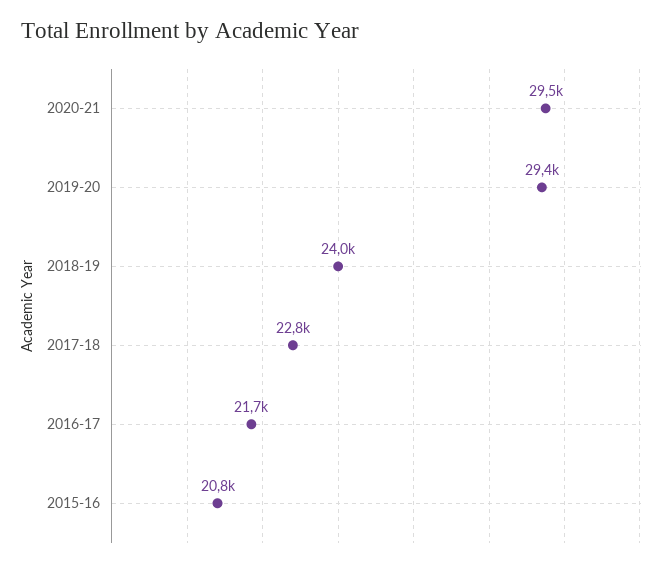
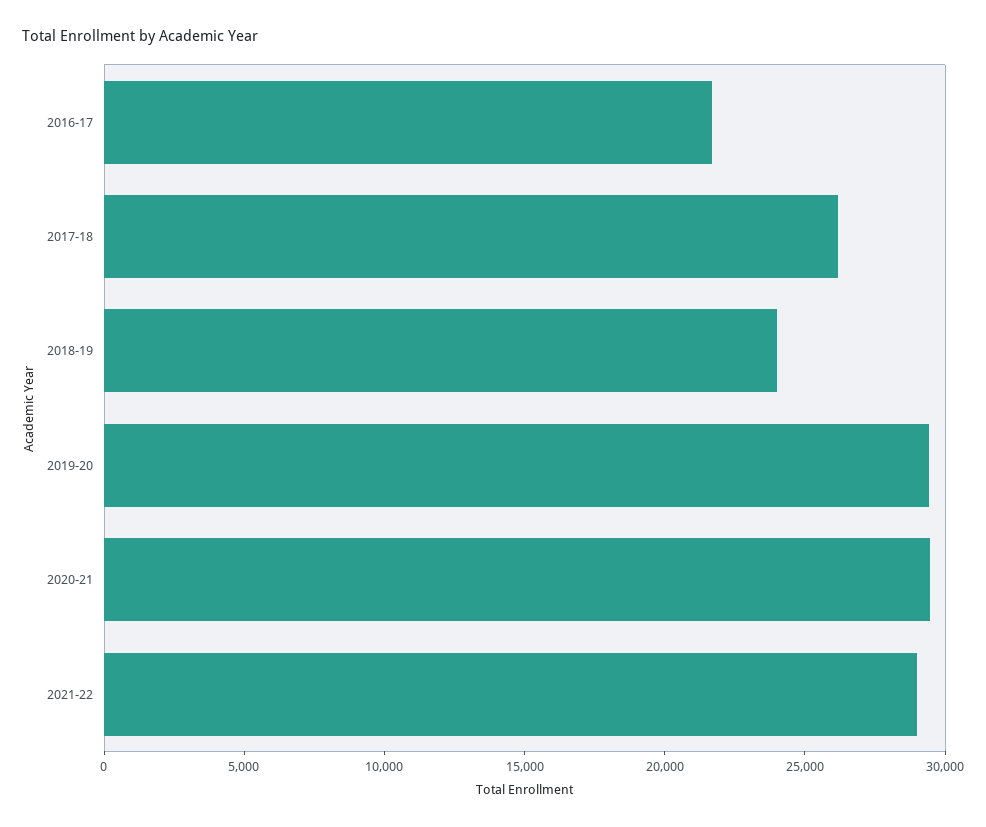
2017-18: 22800 -> 26000
2015-16: 20800 -> none
2021-22: none -> 29000

